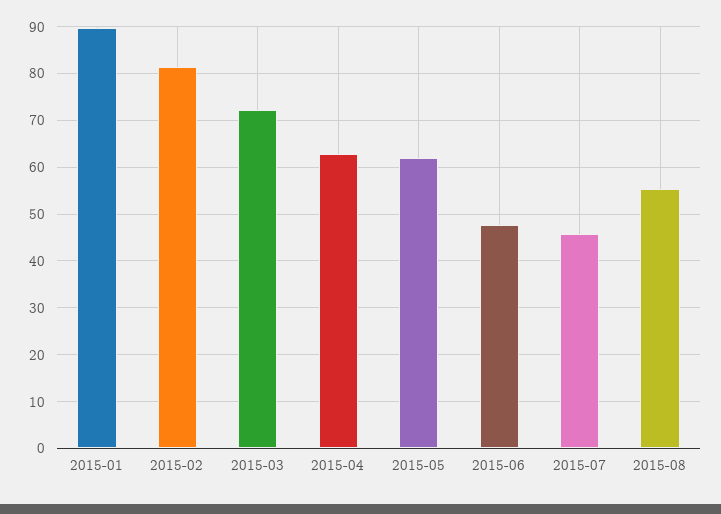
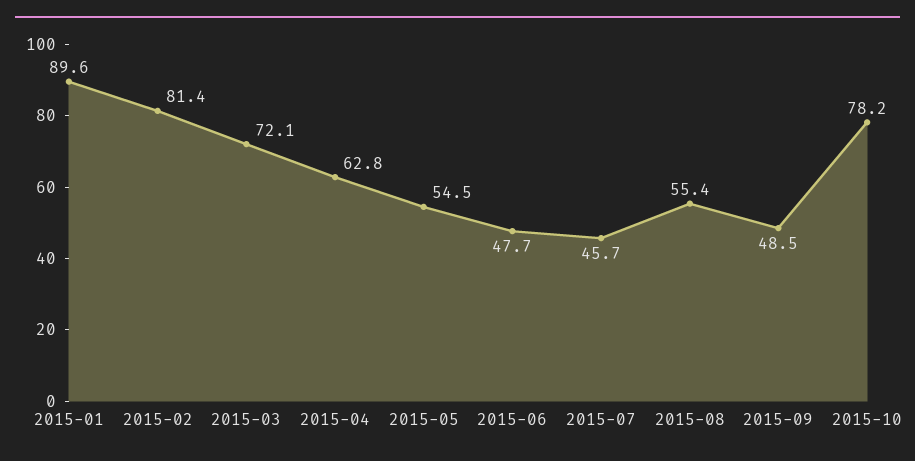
2015-05: 62 -> 54.5
2015-09: none -> 48.5
2015-10: none -> 78.2

